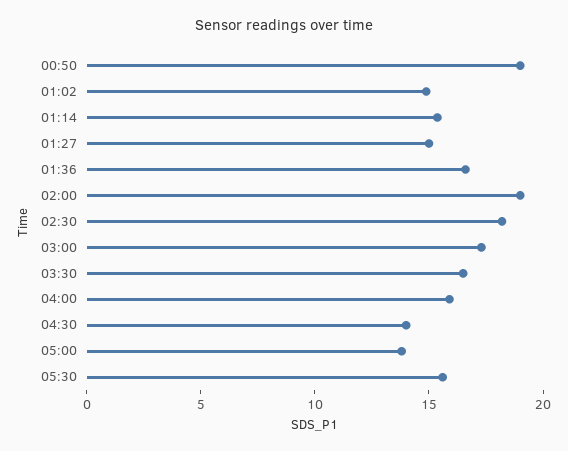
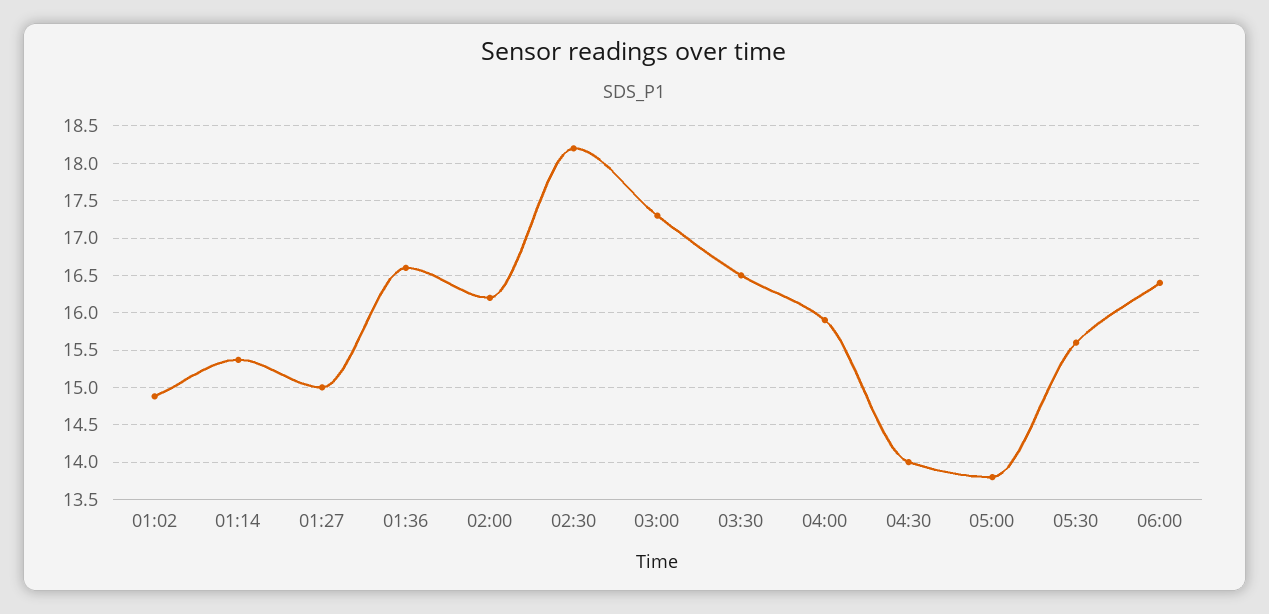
00:50: 19 -> none
02:00: 19 -> 16.2
06:00: none -> 16.4

